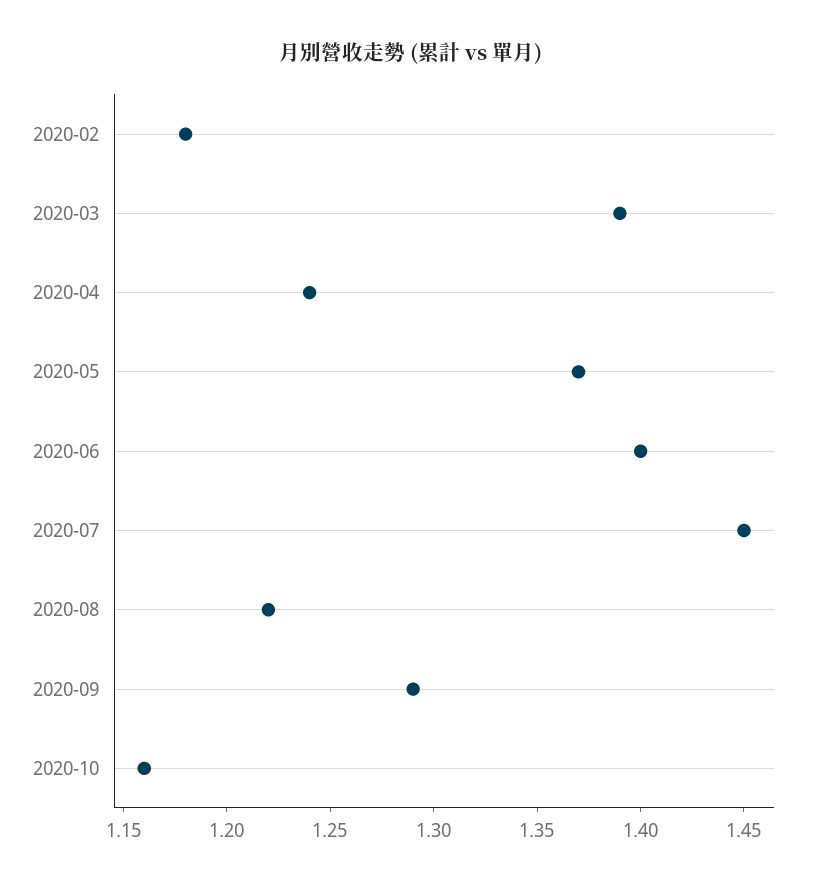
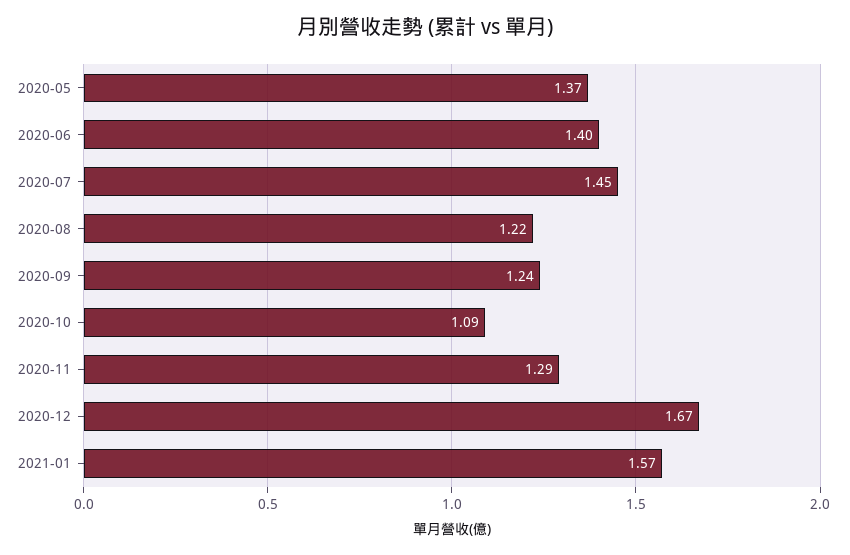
2020-02: 1.18 -> none
2020-03: 1.39 -> none
2020-04: 1.24 -> none
2020-09: 1.29 -> 1.24
2020-10: 1.16 -> 1.09
2020-11: none -> 1.29
2020-12: none -> 1.67
2021-01: none -> 1.57

